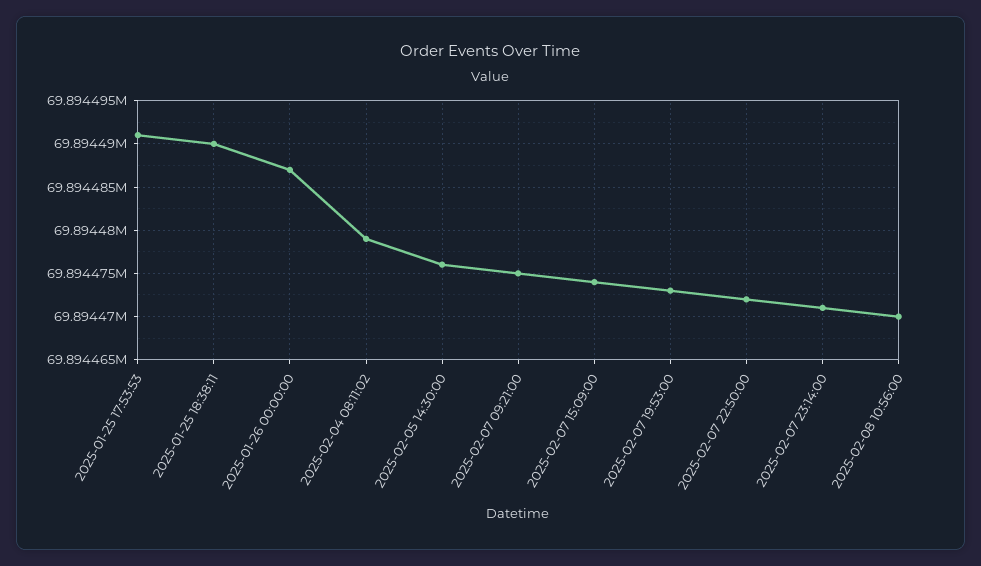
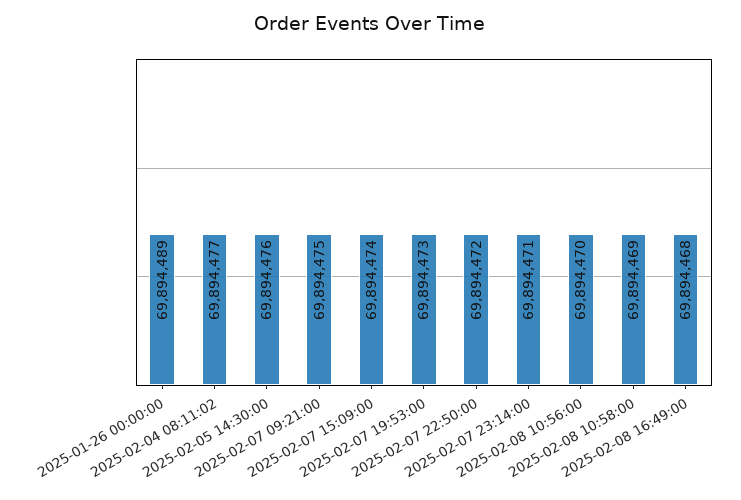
2025-01-25 17:53:53: 69894491 -> none
2025-01-25 18:38:11: 69894490 -> none
2025-01-26 00:00:00: 69894487 -> 69894489
2025-02-04 08:11:02: 69894479 -> 69894477
2025-02-08 10:58:00: none -> 69894469
2025-02-08 16:49:00: none -> 69894468

